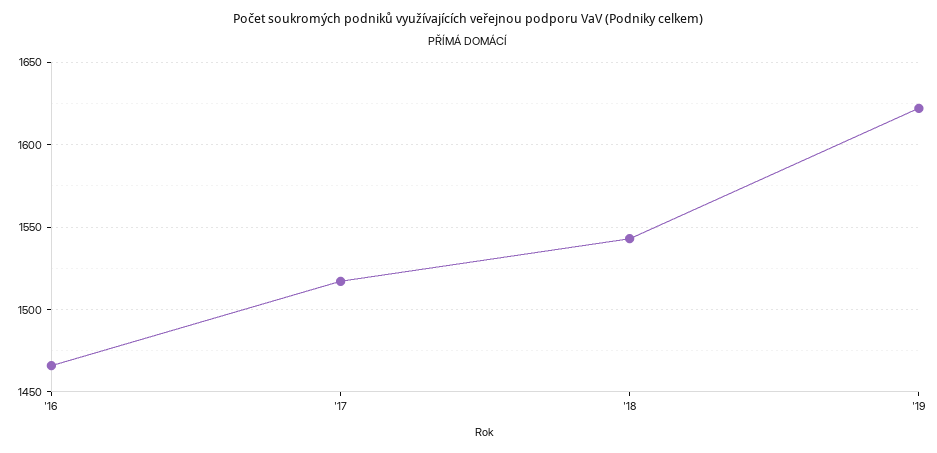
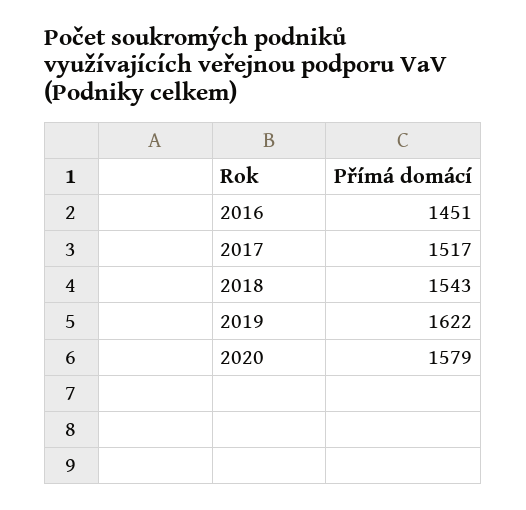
'16: 1465 -> 1451
2020: none -> 1579

